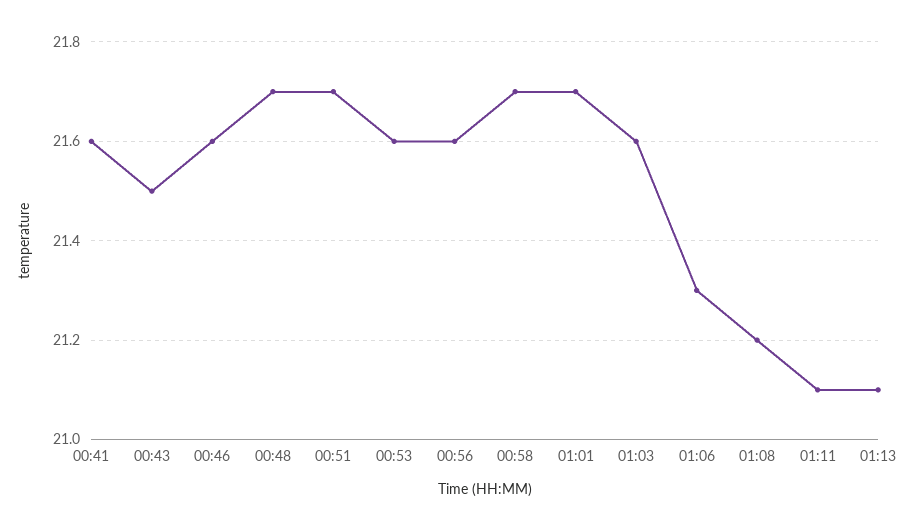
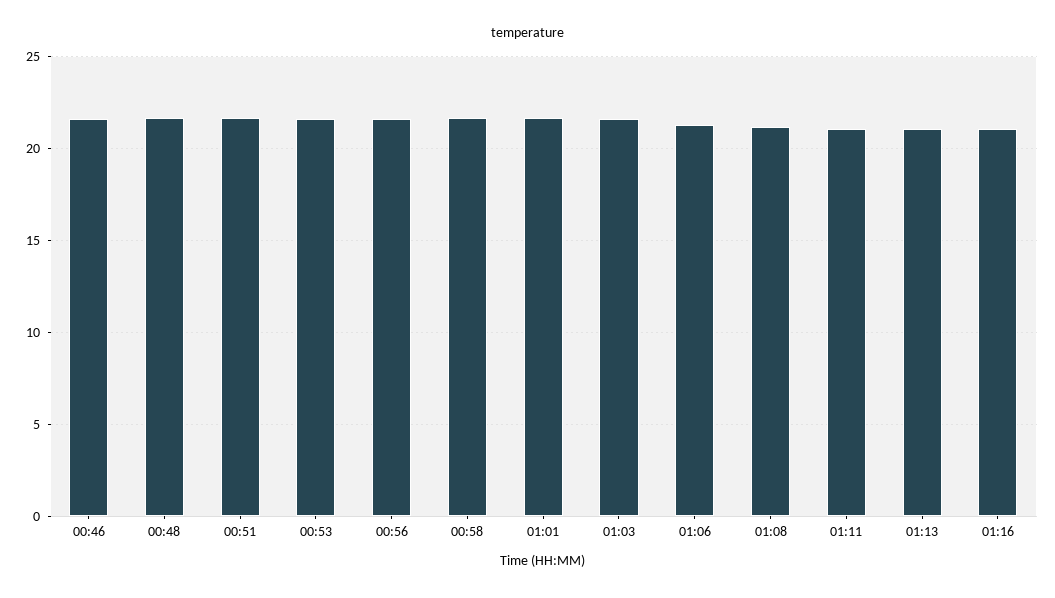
00:41: 21.6 -> none
00:43: 21.5 -> none
01:16: none -> 21

